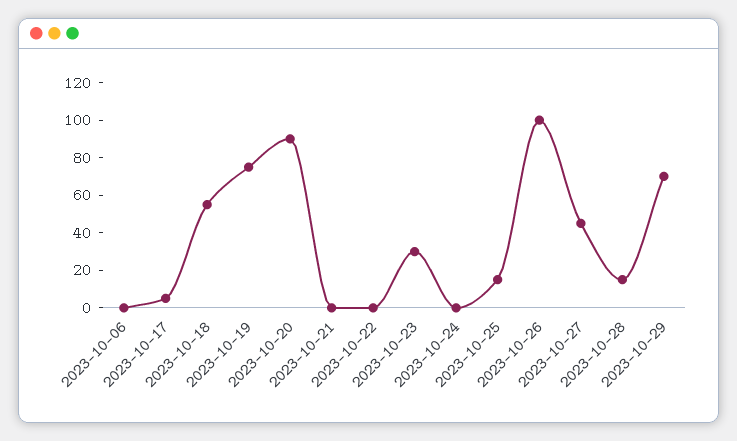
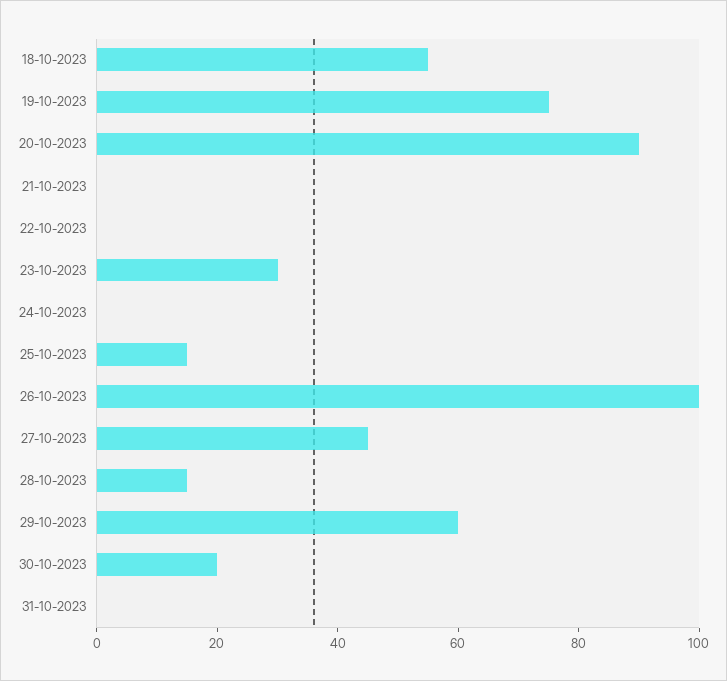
2023-10-06: 0 -> none
2023-10-17: 5 -> none
2023-10-29: 70 -> 60
30-10-2023: none -> 20
31-10-2023: none -> 0

